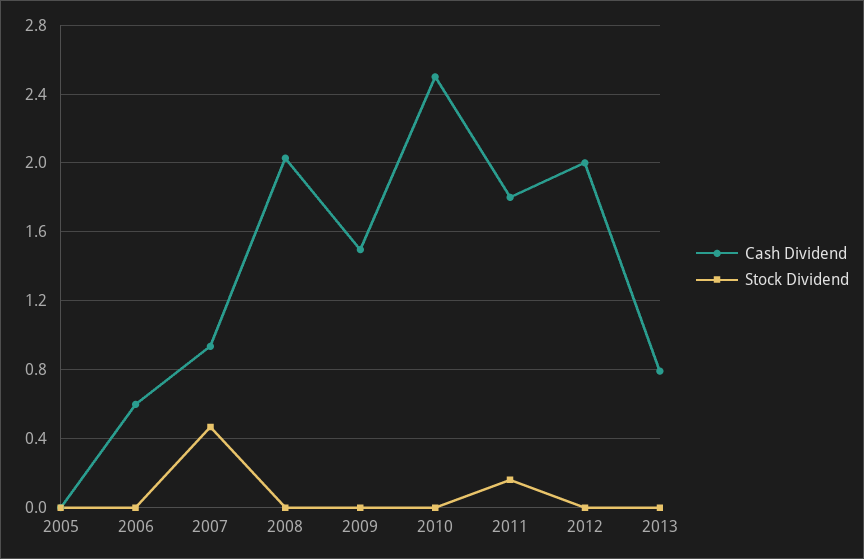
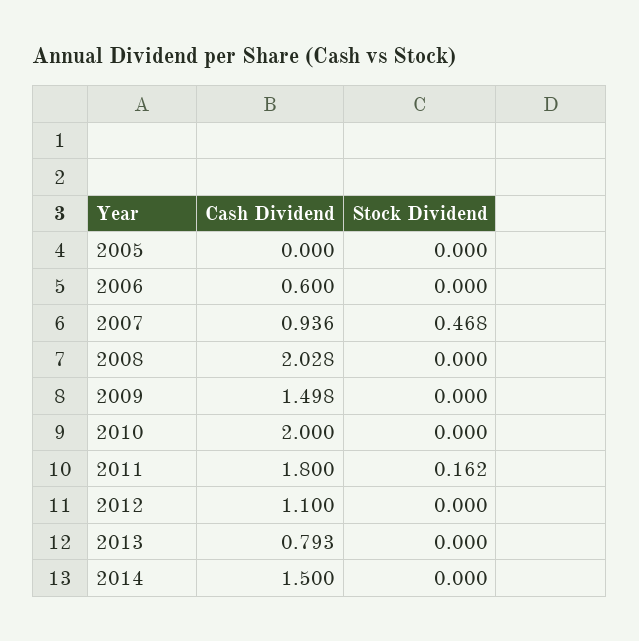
Cash Dividend, 2010: 2.5 -> 2
Cash Dividend, 2012: 2 -> 1.1
Cash Dividend, 2014: none -> 1.5
Stock Dividend, 2014: none -> 0

